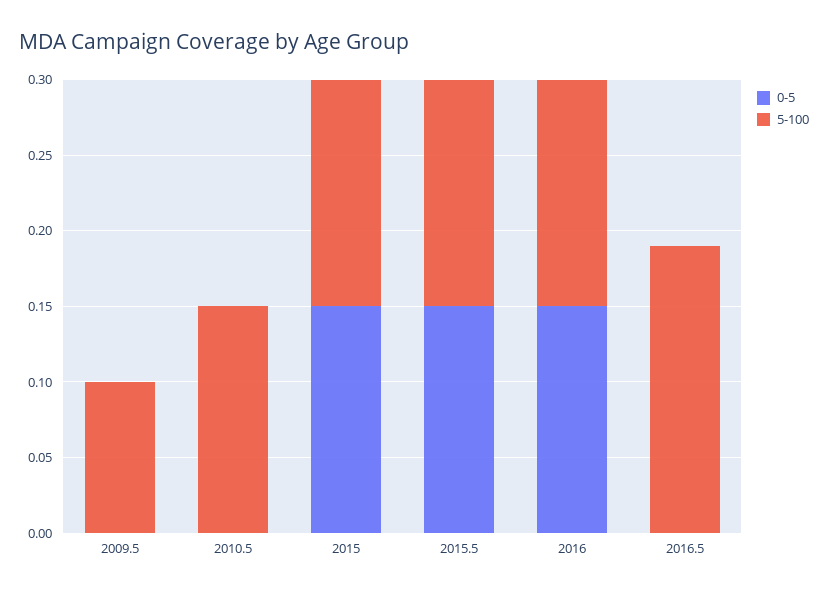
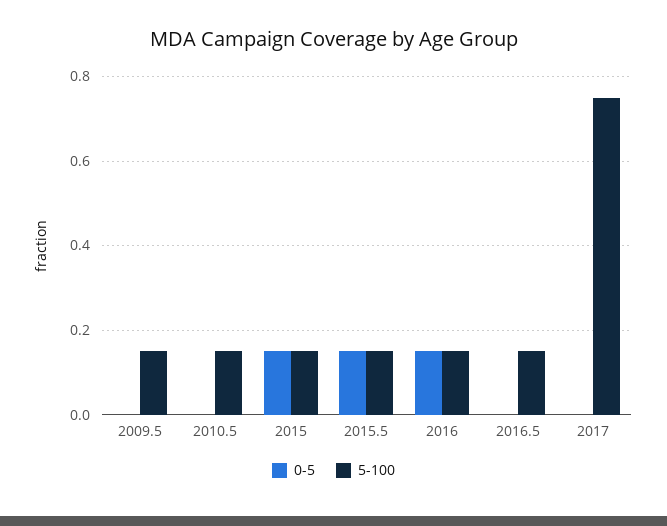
5-100, 2009.5: 0.1 -> 0.15
5-100, 2016.5: 0.19 -> 0.15
0-5, 2017: none -> 0
5-100, 2017: none -> 0.75

